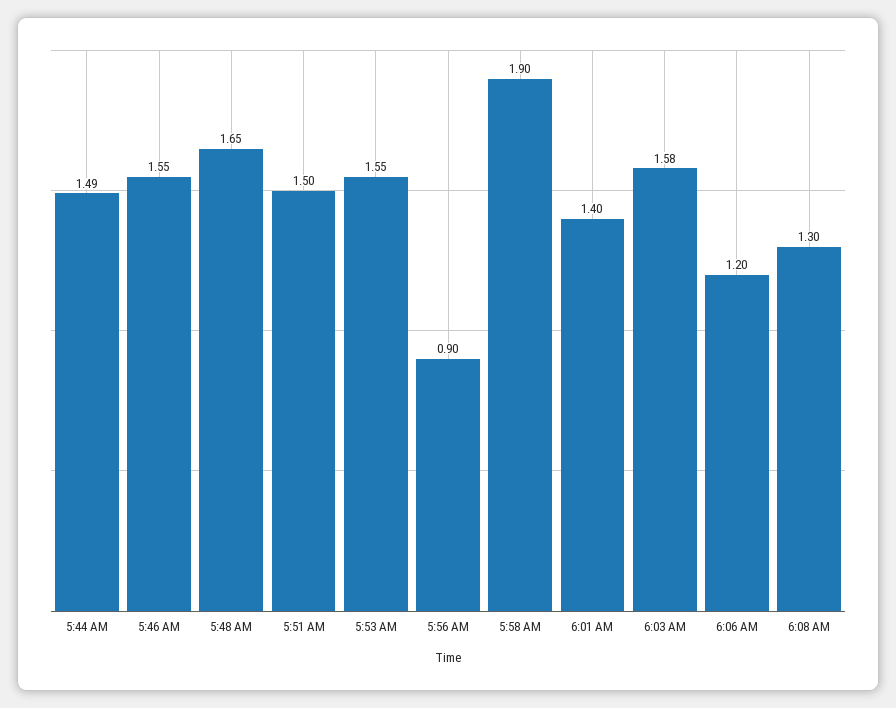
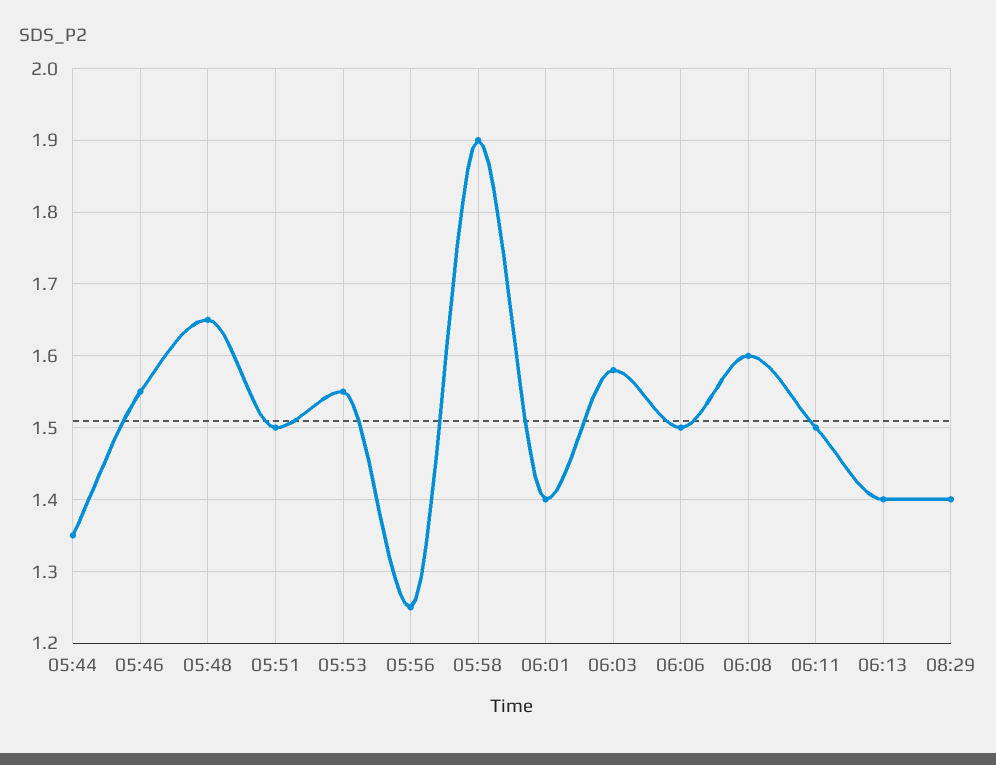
5:44 AM: 1.49 -> 1.35
5:56 AM: 0.9 -> 1.25
6:06 AM: 1.2 -> 1.5
6:08 AM: 1.3 -> 1.6
06:11: none -> 1.5
06:13: none -> 1.4
08:29: none -> 1.4

